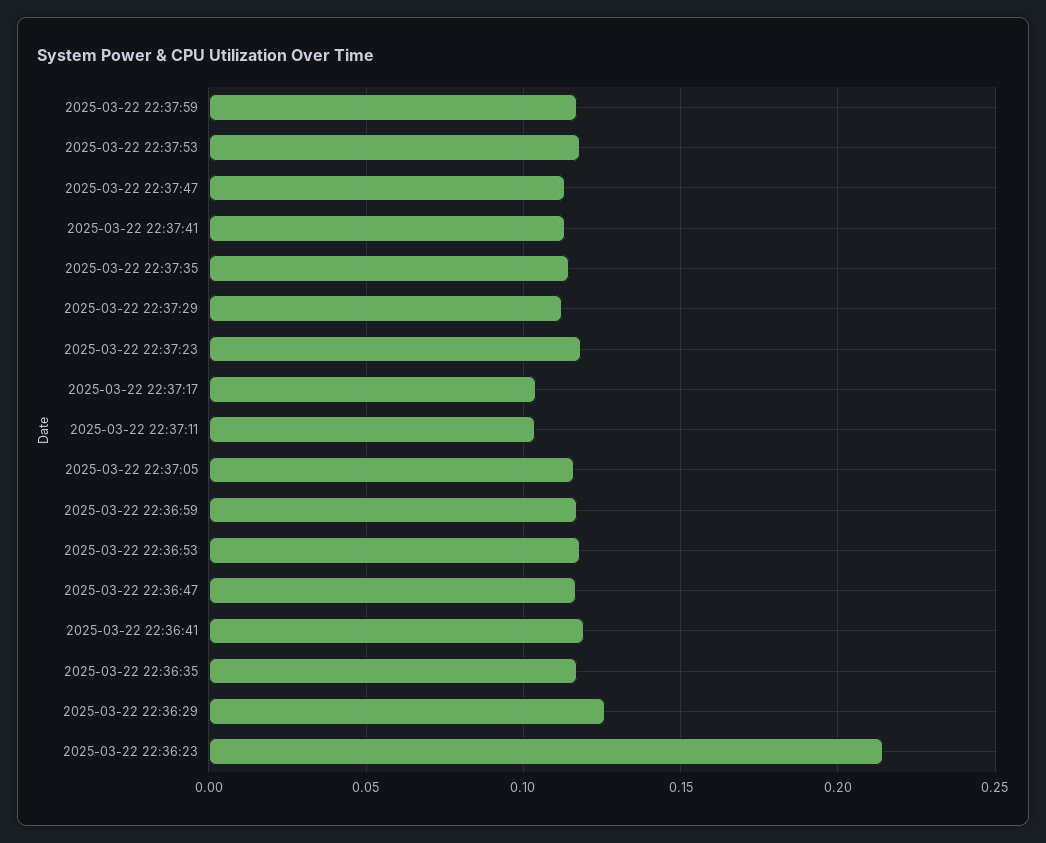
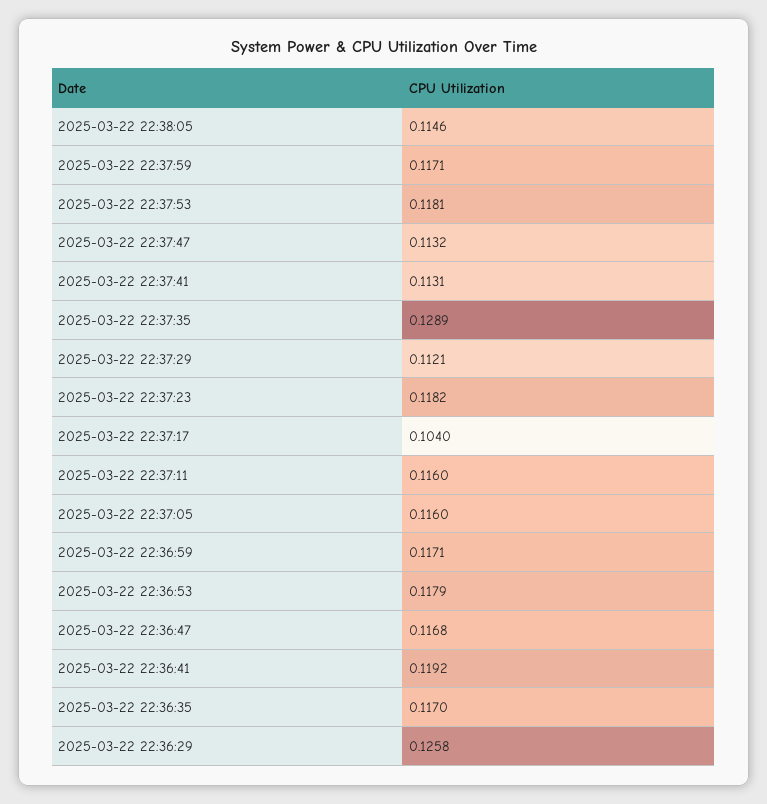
2025-03-22 22:37:35: 0.115 -> 0.1289
2025-03-22 22:37:11: 0.105 -> 0.116
2025-03-22 22:36:23: 0.215 -> none
2025-03-22 22:38:05: none -> 0.1146

